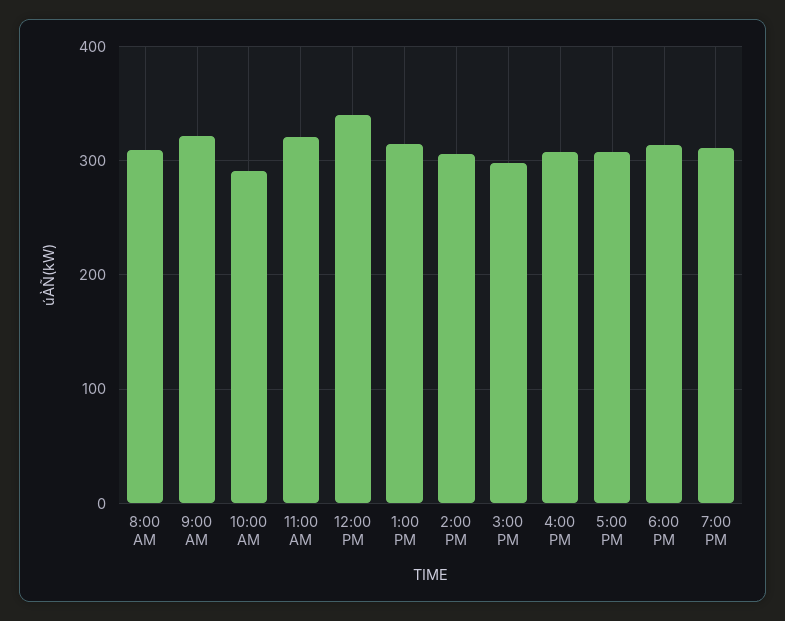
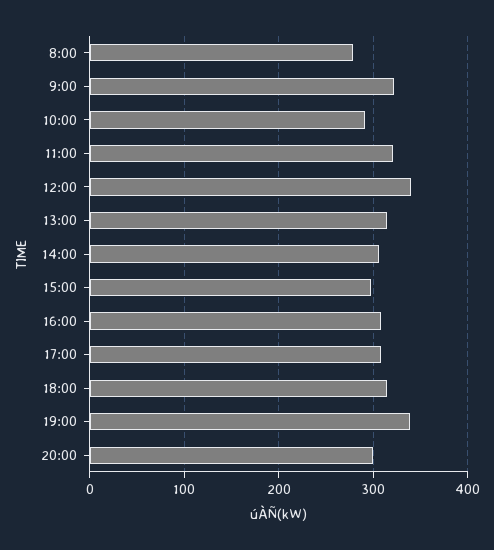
8:00 AM: 310 -> 280
7:00 PM: 310 -> 340
20:00: none -> 300

